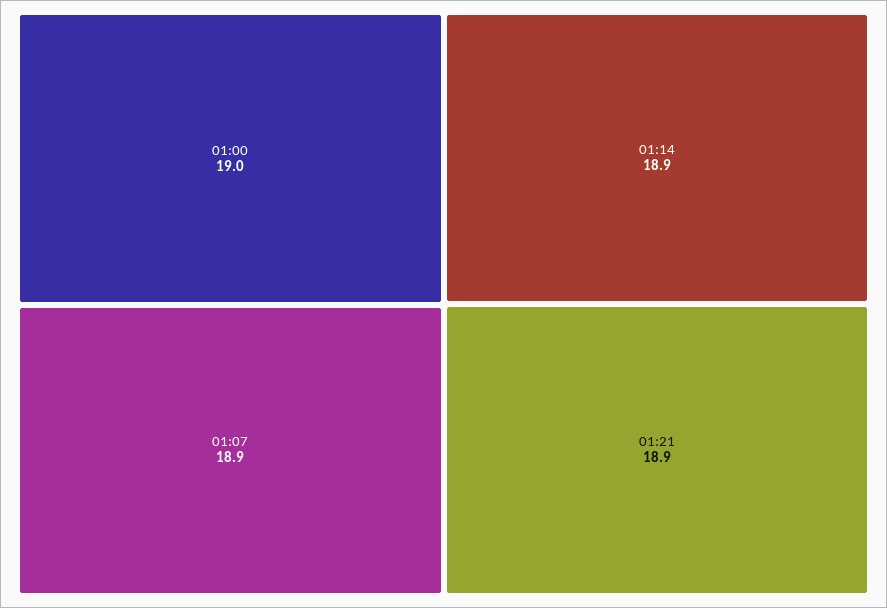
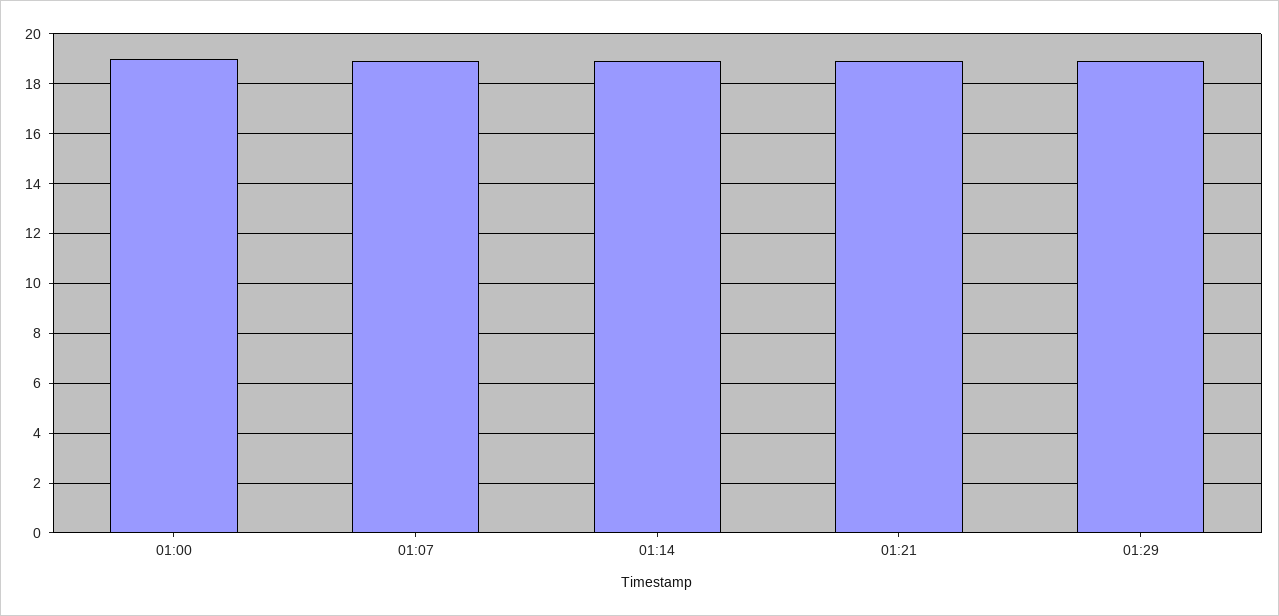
01:29: none -> 19

